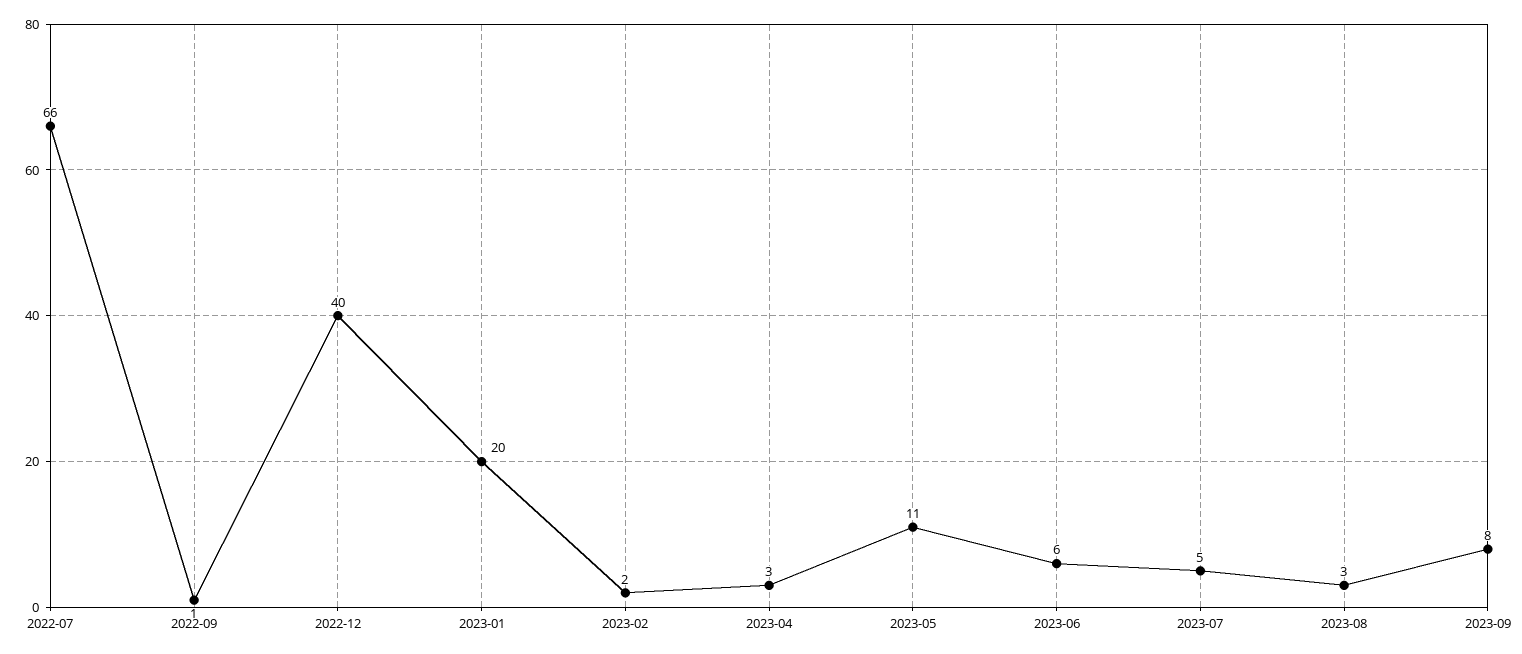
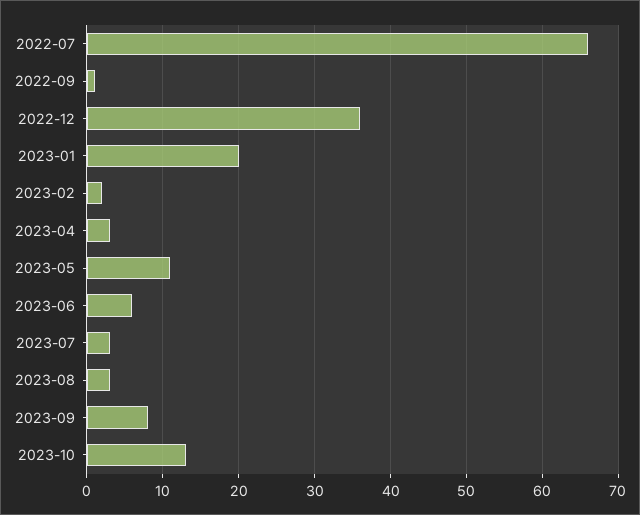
2022-12: 40 -> 36
2023-07: 5 -> 3
2023-10: none -> 13

